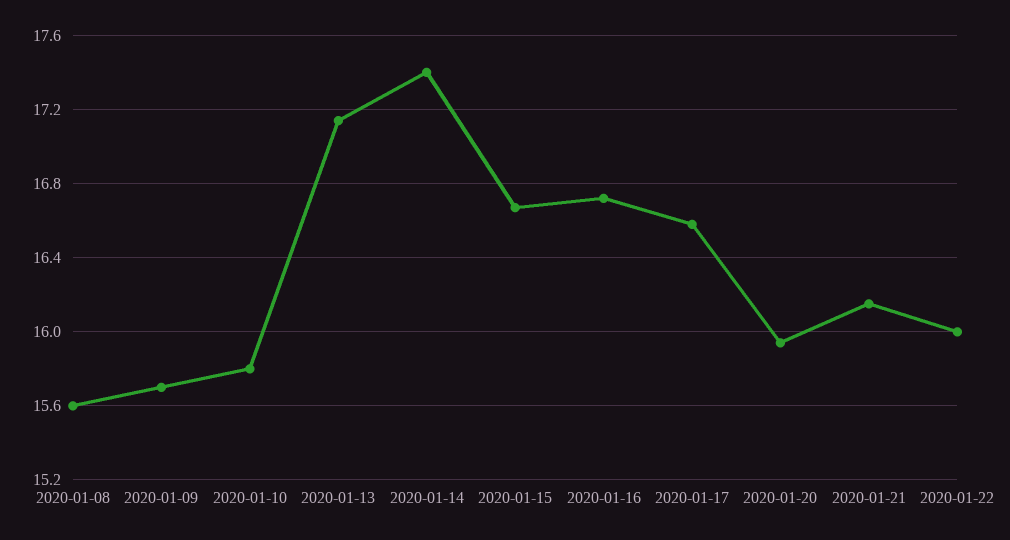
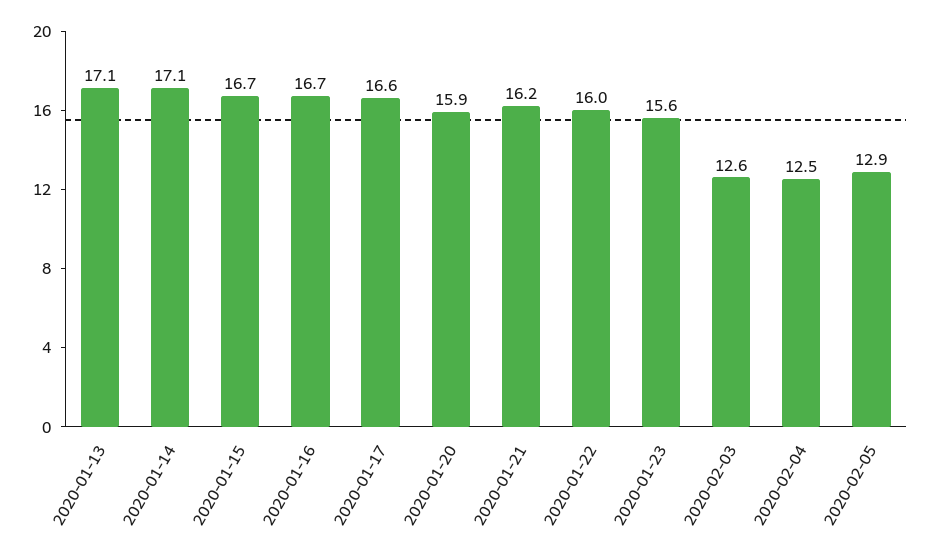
2020-01-08: 15.6 -> none
2020-01-09: 15.7 -> none
2020-01-10: 15.8 -> none
2020-01-14: 17.4 -> 17.1
2020-01-23: none -> 15.6
2020-02-03: none -> 12.6
2020-02-04: none -> 12.5
2020-02-05: none -> 12.9

